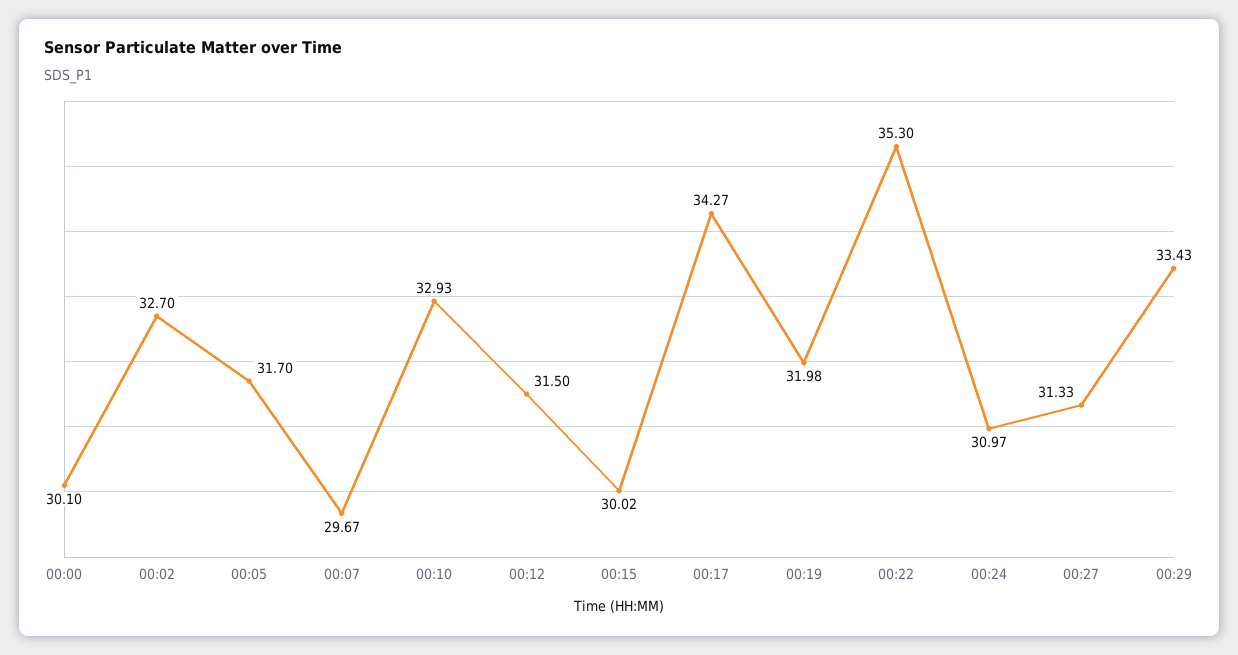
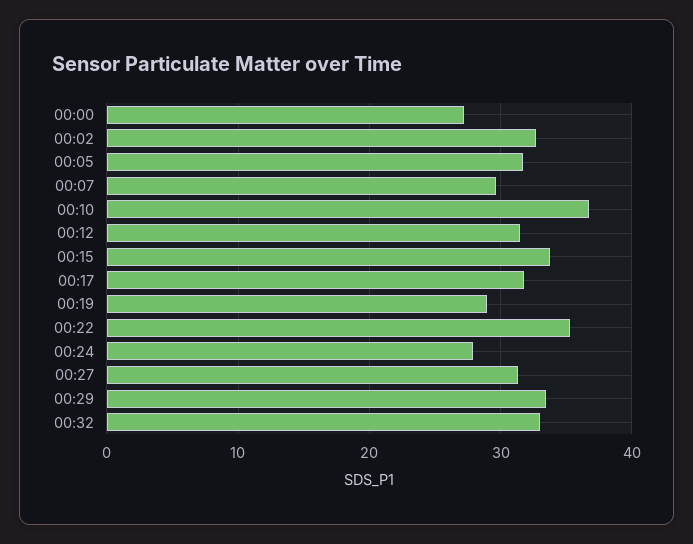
00:00: 30.1 -> 27
00:10: 32.93 -> 37
00:15: 30.02 -> 34
00:17: 34.27 -> 32
00:19: 31.98 -> 29
00:24: 30.97 -> 28
00:32: none -> 33

